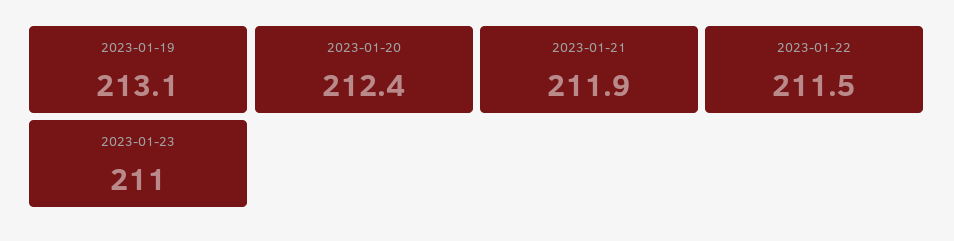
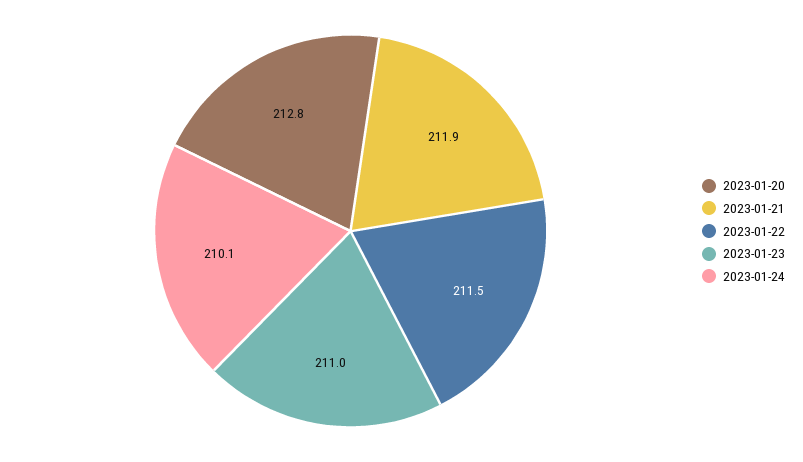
2023-01-19: 213.1 -> none
2023-01-20: 212.4 -> 212.8
2023-01-24: none -> 210.1

